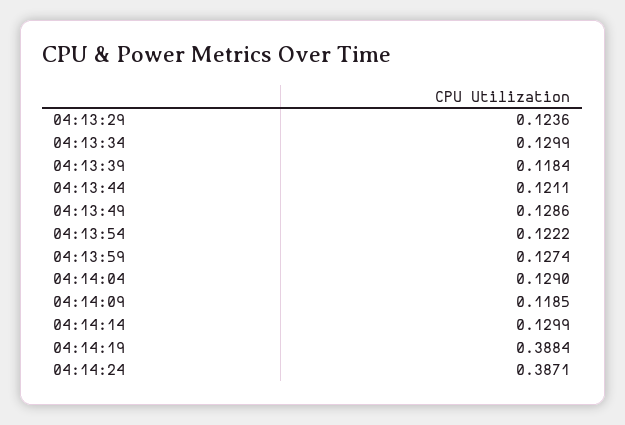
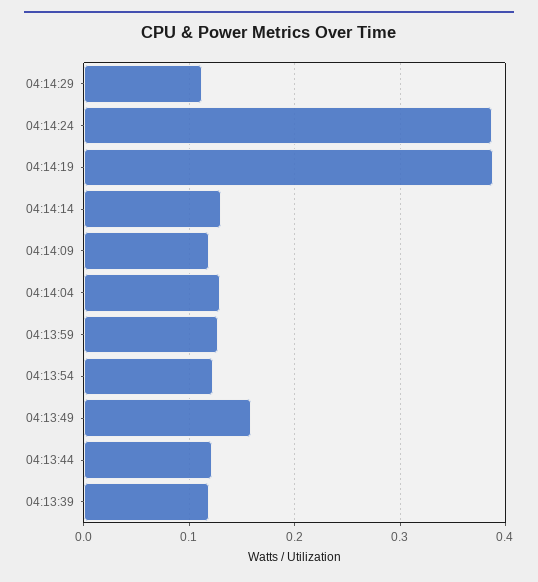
04:13:29: 0.1236 -> none
04:13:34: 0.1299 -> none
04:13:49: 0.1286 -> 0.16
04:14:29: none -> 0.11

